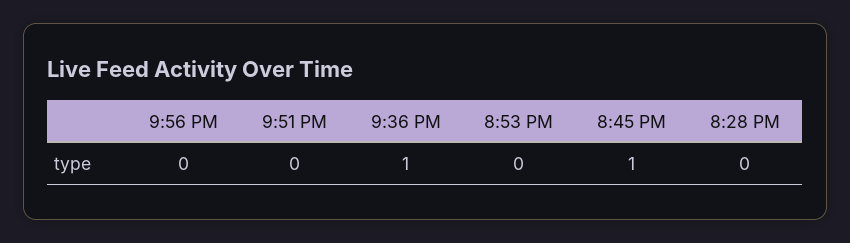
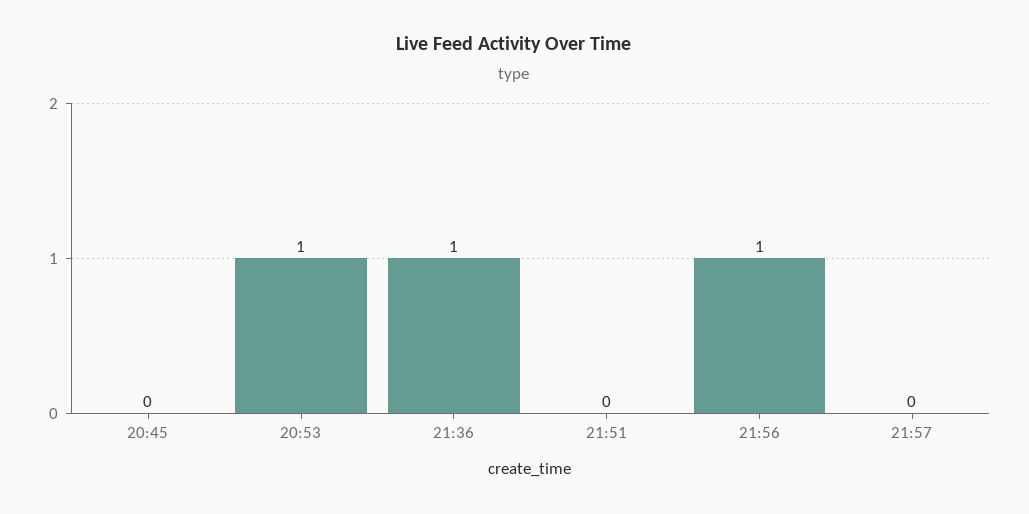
9:56 PM: 0 -> 1
8:53 PM: 0 -> 1
8:45 PM: 1 -> 0
8:28 PM: 0 -> none
21:57: none -> 0

